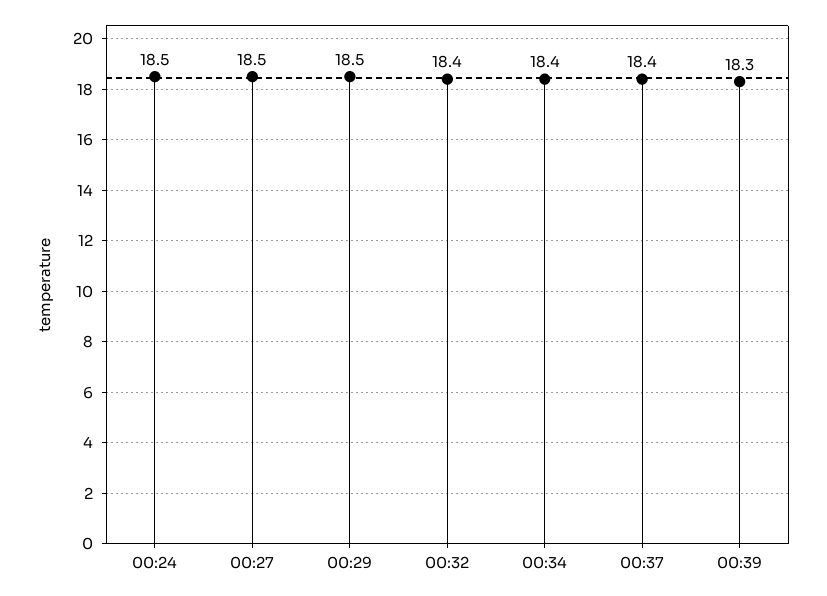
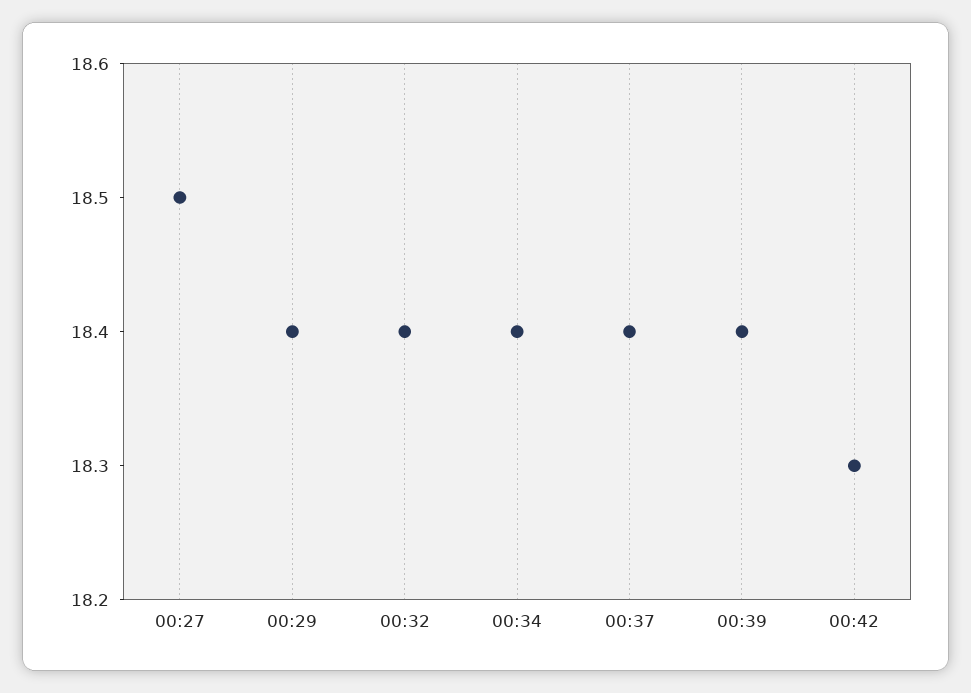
00:24: 18.5 -> none
00:29: 18.5 -> 18.4
00:39: 18.3 -> 18.4
00:42: none -> 18.3

